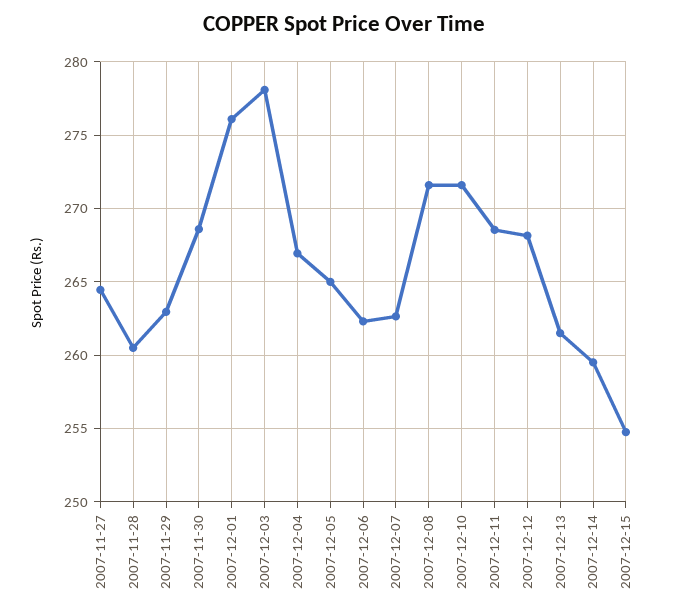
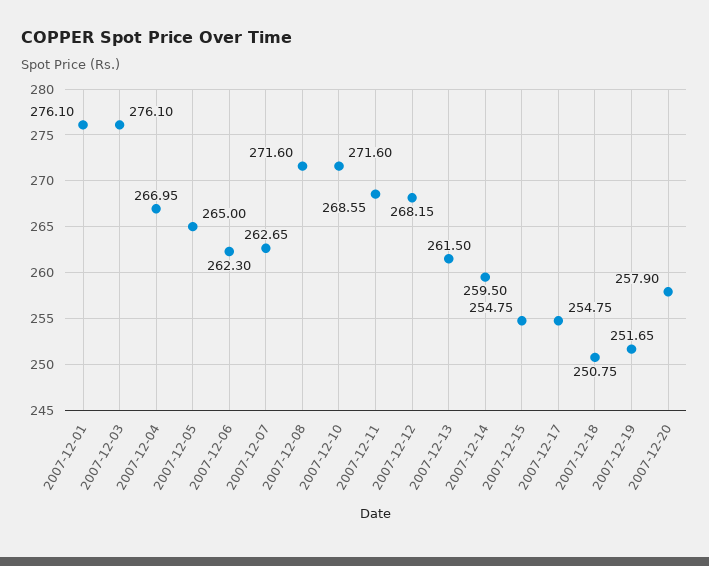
2007-11-27: 264.5 -> none
2007-11-28: 260.5 -> none
2007-11-29: 263 -> none
2007-11-30: 268.5 -> none
2007-12-03: 278 -> 276.1
2007-12-17: none -> 254.75
2007-12-18: none -> 250.75
2007-12-19: none -> 251.65
2007-12-20: none -> 257.9

